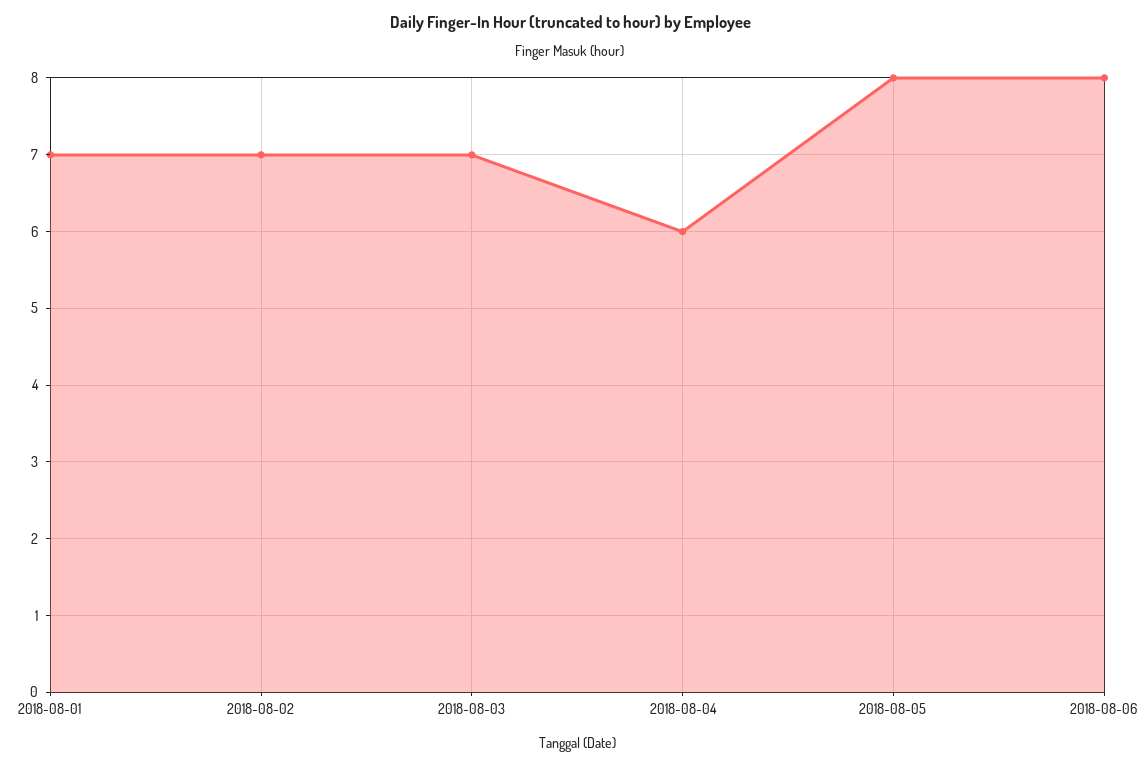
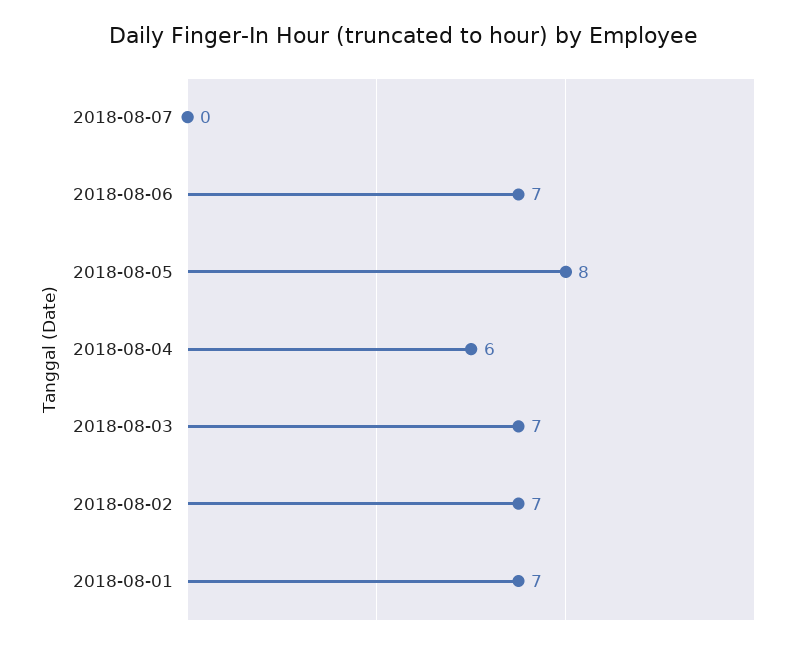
2018-08-06: 8 -> 7
2018-08-07: none -> 0

